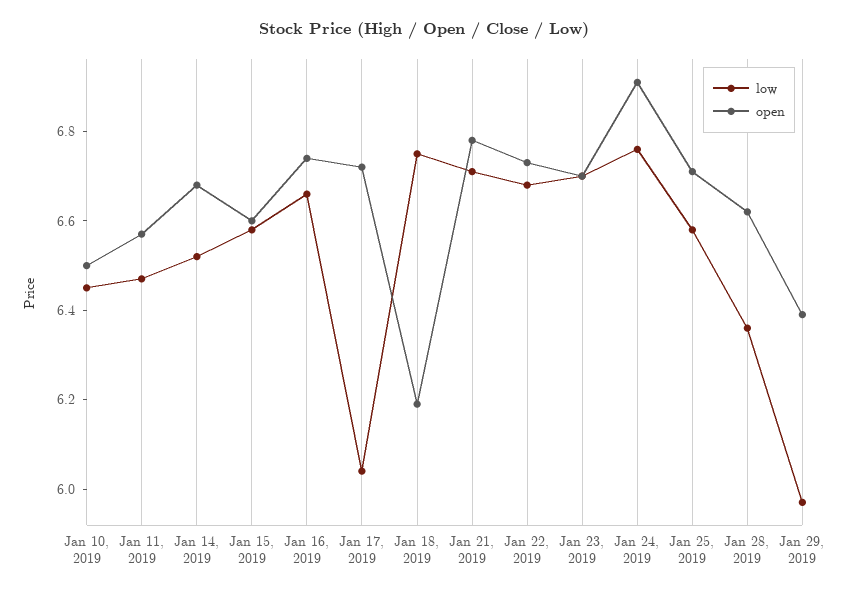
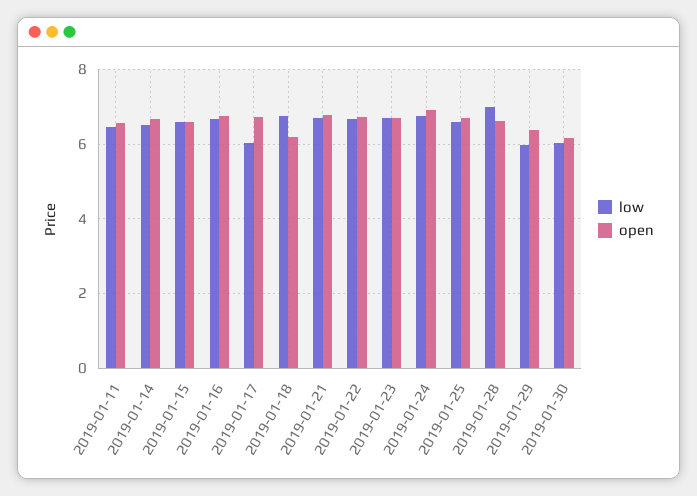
low, Jan 10, 2019: 6.45 -> none
open, Jan 10, 2019: 6.5 -> none
low, Jan 28, 2019: 6.35 -> 7
low, 2019-01-30: none -> 6
open, 2019-01-30: none -> 6.2

